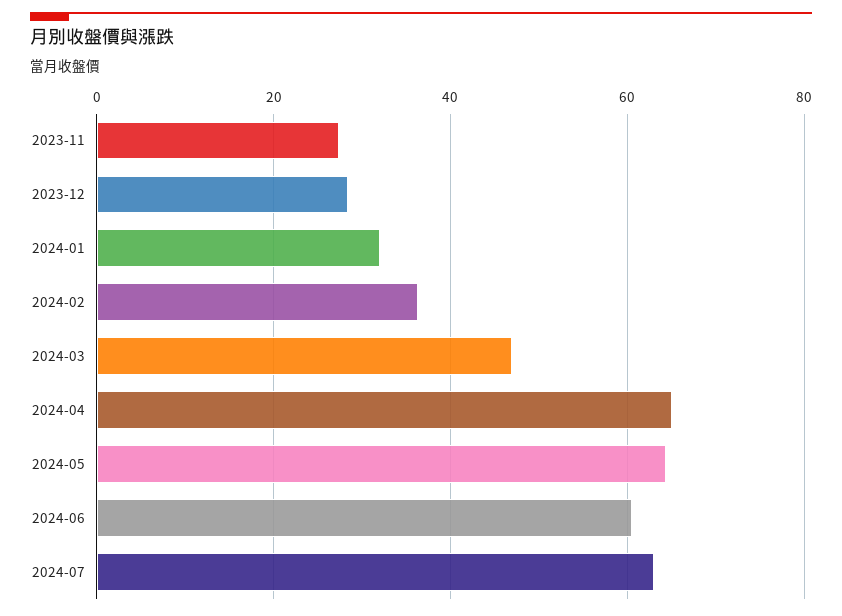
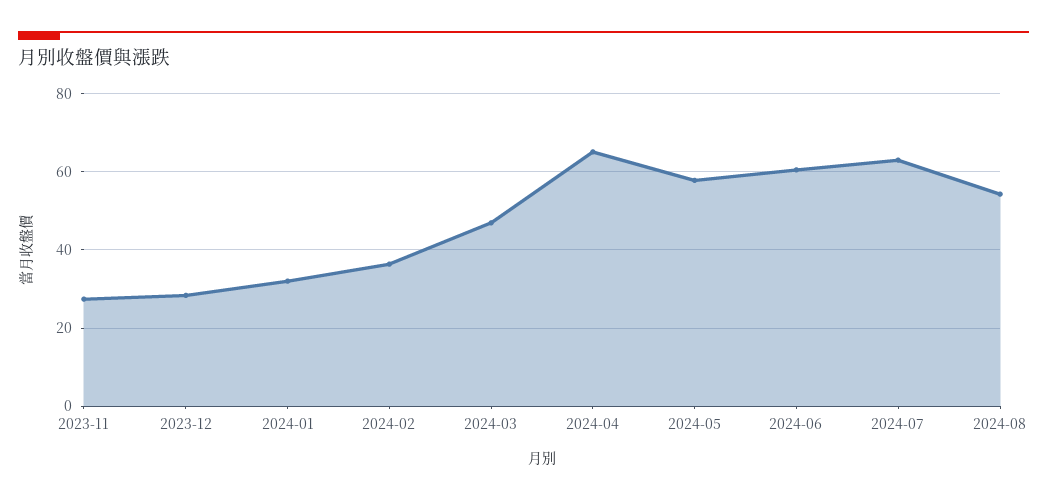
2024-05: 64 -> 58
2024-08: none -> 54

